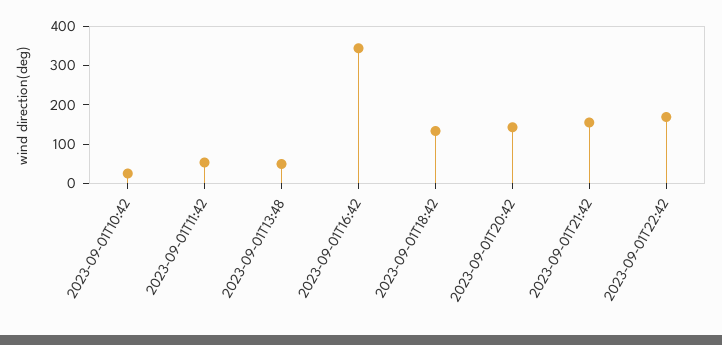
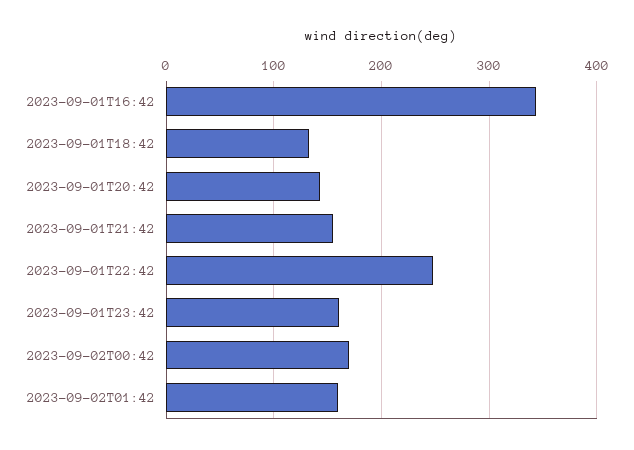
2023-09-01T10:42: 25 -> none
2023-09-01T11:42: 50 -> none
2023-09-01T13:48: 50 -> none
2023-09-01T22:42: 175 -> 250
2023-09-01T23:42: none -> 160
2023-09-02T00:42: none -> 170
2023-09-02T01:42: none -> 160

